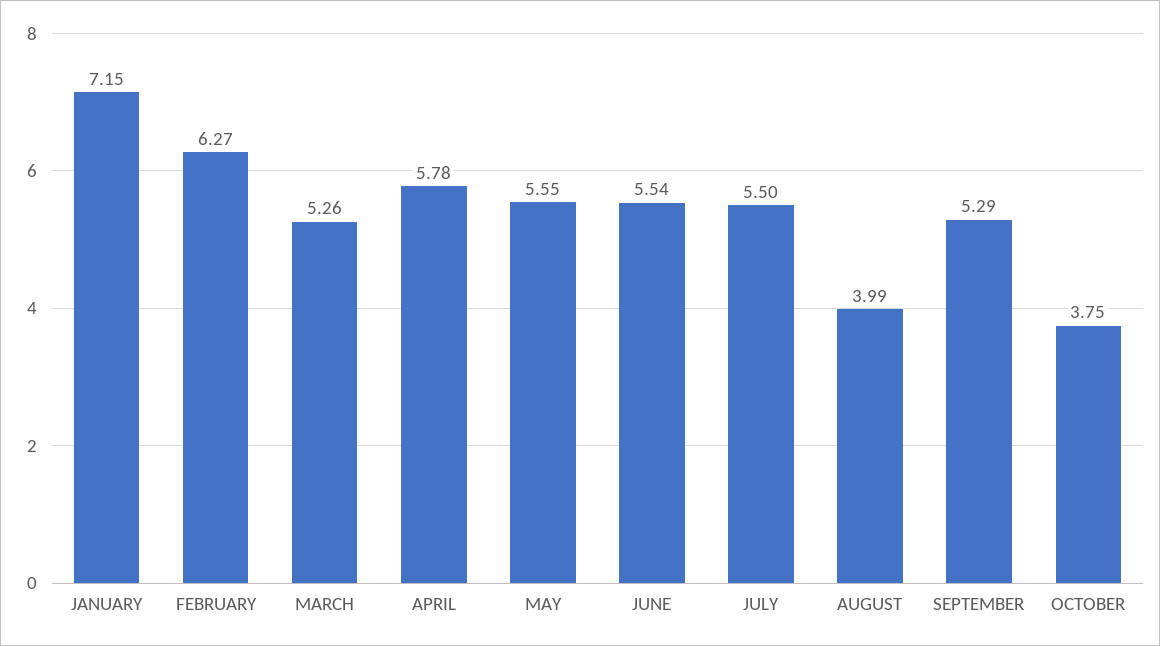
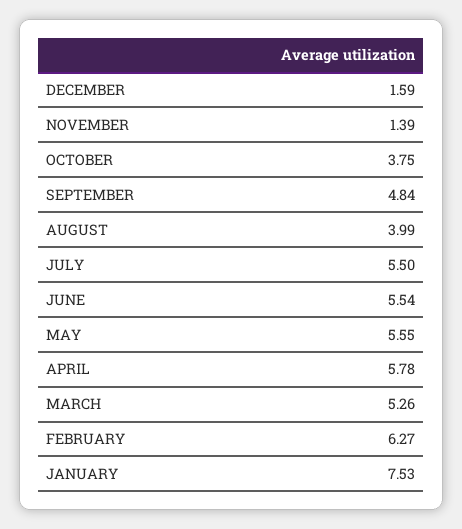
JANUARY: 7.15 -> 7.53
SEPTEMBER: 5.29 -> 4.84
DECEMBER: none -> 1.59
NOVEMBER: none -> 1.39

